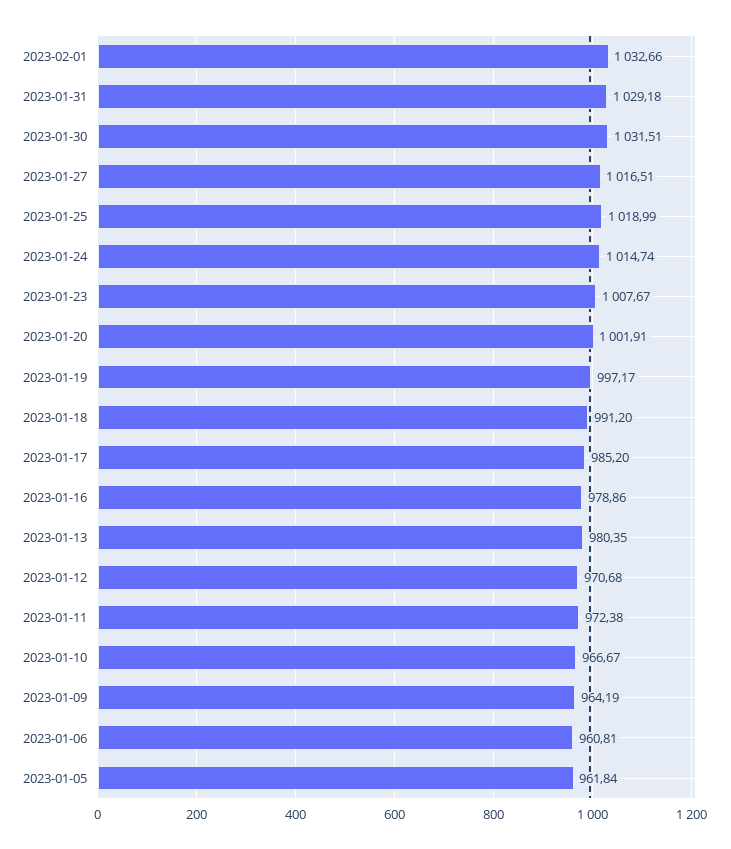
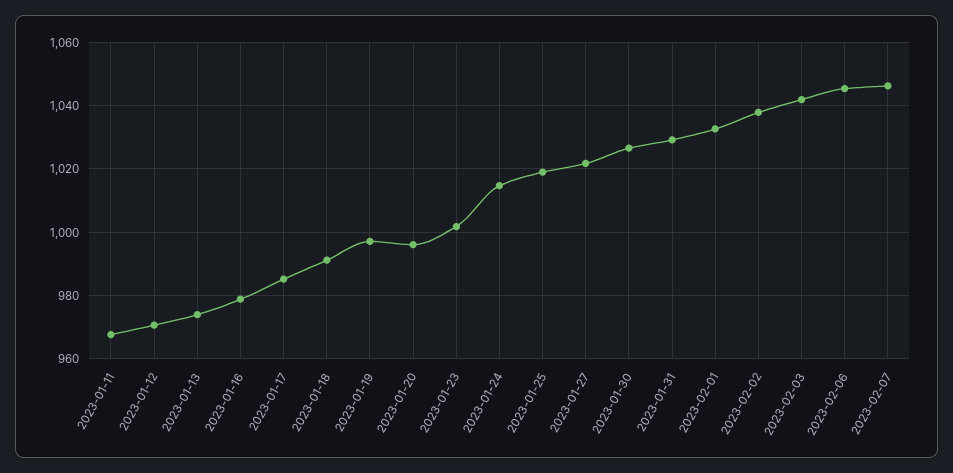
2023-01-30: 1031.51 -> 1026
2023-01-27: 1016.51 -> 1022
2023-01-23: 1007.67 -> 1002
2023-01-20: 1001.91 -> 996
2023-01-13: 980.35 -> 974
2023-01-11: 972.38 -> 968
2023-01-10: 966.67 -> none
2023-01-09: 964.19 -> none
2023-01-06: 960.81 -> none
2023-01-05: 961.84 -> none
2023-02-02: none -> 1038
2023-02-03: none -> 1042
2023-02-06: none -> 1046
2023-02-07: none -> 1046

